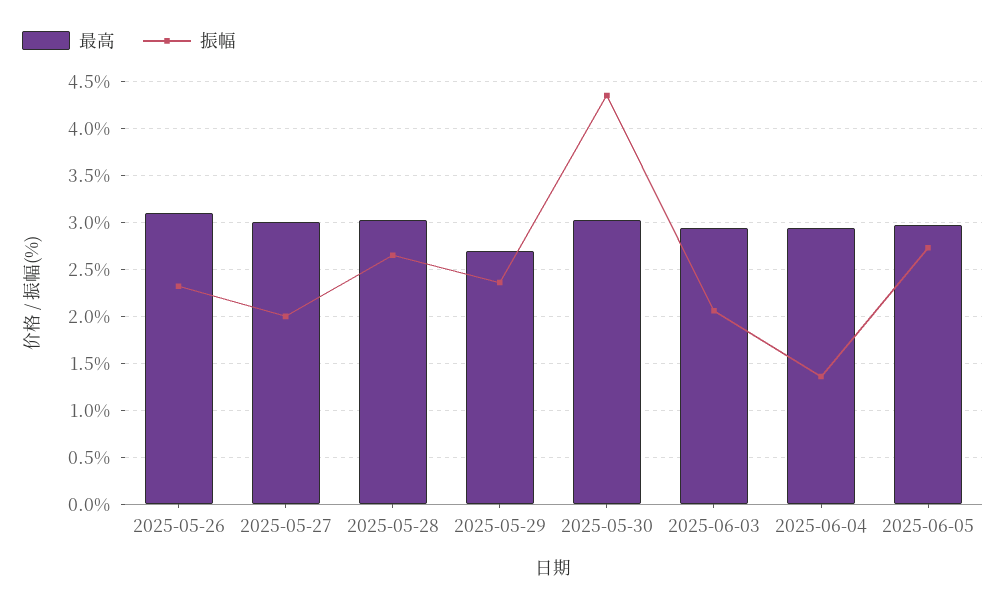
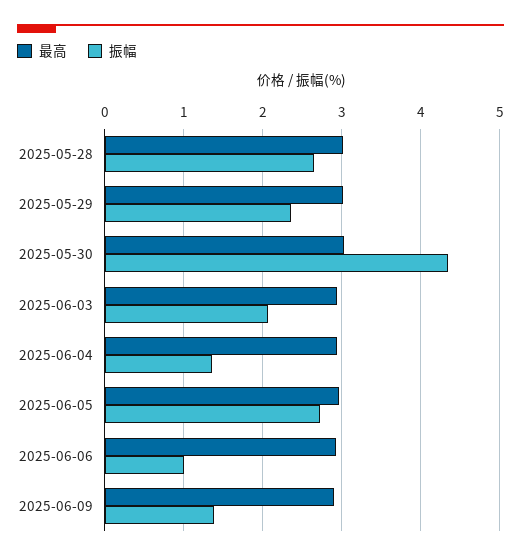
最高, 2025-05-26: 3.1 -> none
振幅, 2025-05-26: 2.3 -> none
最高, 2025-05-27: 3 -> none
振幅, 2025-05-27: 2 -> none
最高, 2025-05-29: 2.7 -> 3
最高, 2025-06-06: none -> 2.9
振幅, 2025-06-06: none -> 1
最高, 2025-06-09: none -> 2.9
振幅, 2025-06-09: none -> 1.4

